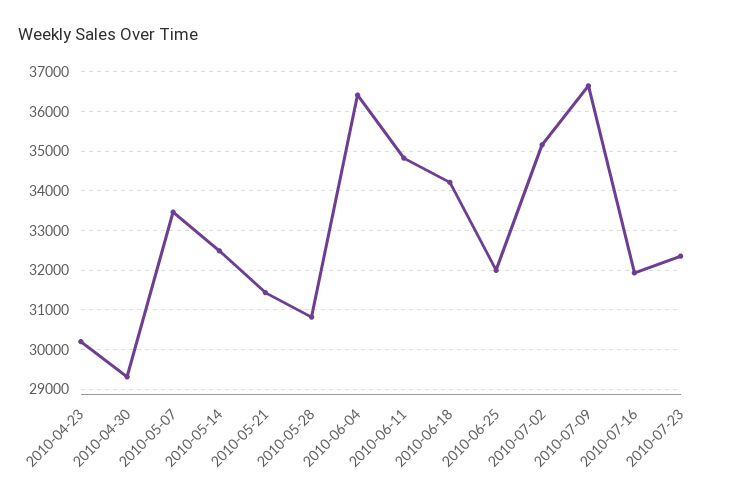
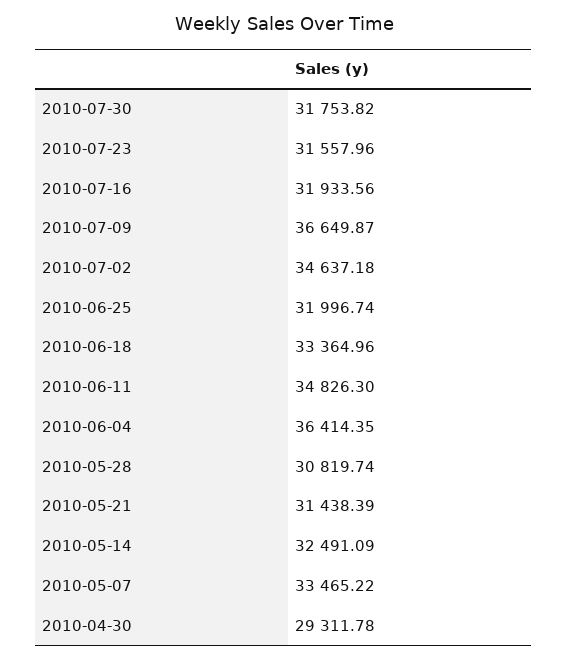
2010-04-23: 30200 -> none
2010-06-18: 34200 -> 33364.96
2010-07-02: 35200 -> 34637.18
2010-07-23: 32400 -> 31557.96
2010-07-30: none -> 31753.82

